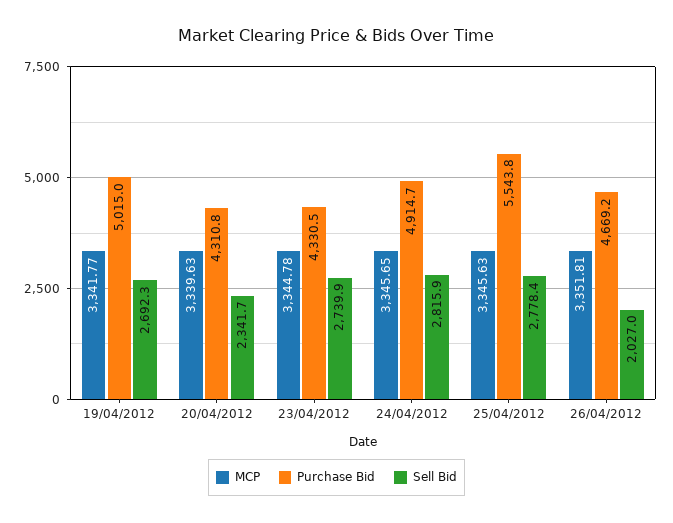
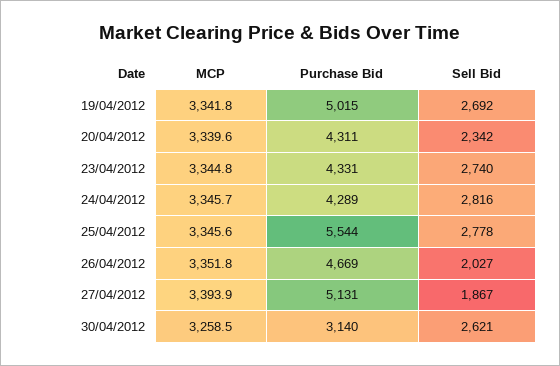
Purchase Bid, 24/04/2012: 4914.7 -> 4289
MCP, 27/04/2012: none -> 3393.9
Purchase Bid, 27/04/2012: none -> 5131
Sell Bid, 27/04/2012: none -> 1867
MCP, 30/04/2012: none -> 3258.5
Purchase Bid, 30/04/2012: none -> 3140
Sell Bid, 30/04/2012: none -> 2621

